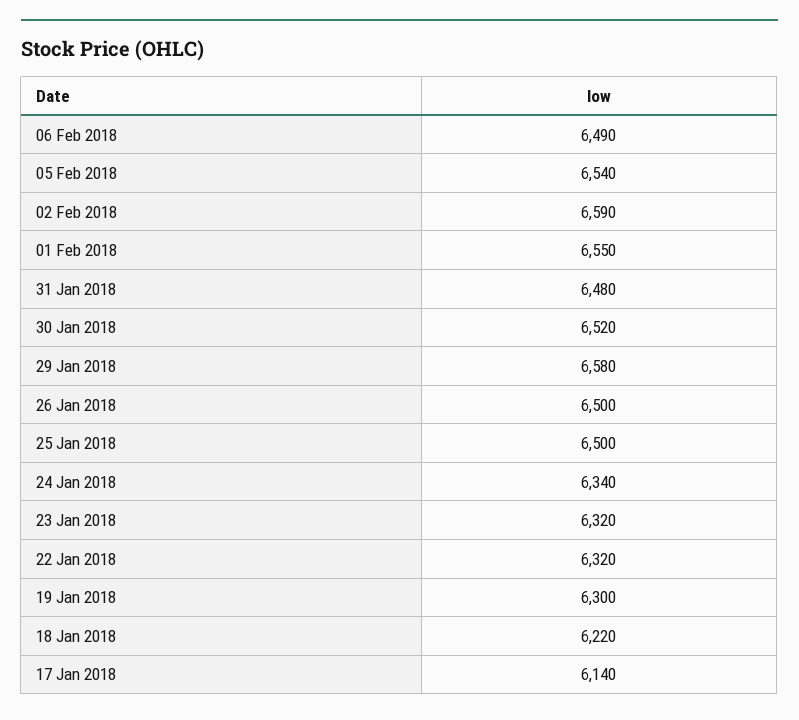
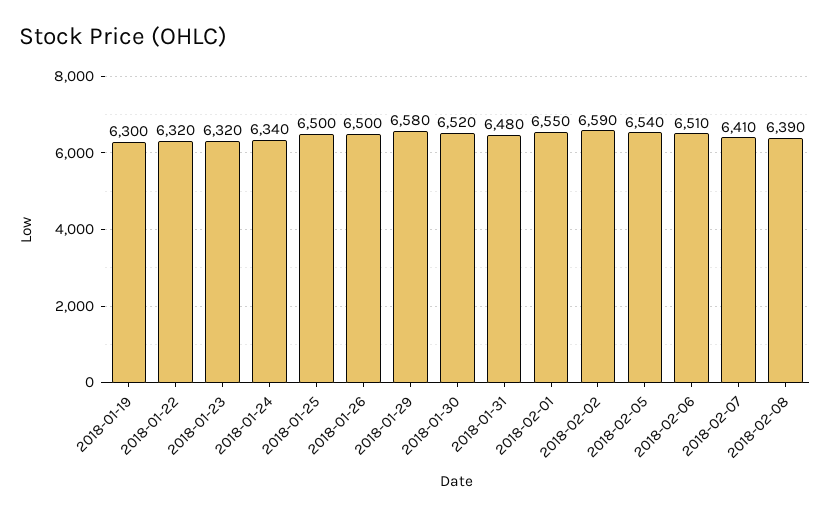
06 Feb 2018: 6490 -> 6510
18 Jan 2018: 6220 -> none
17 Jan 2018: 6140 -> none
2018-02-07: none -> 6410
2018-02-08: none -> 6390

